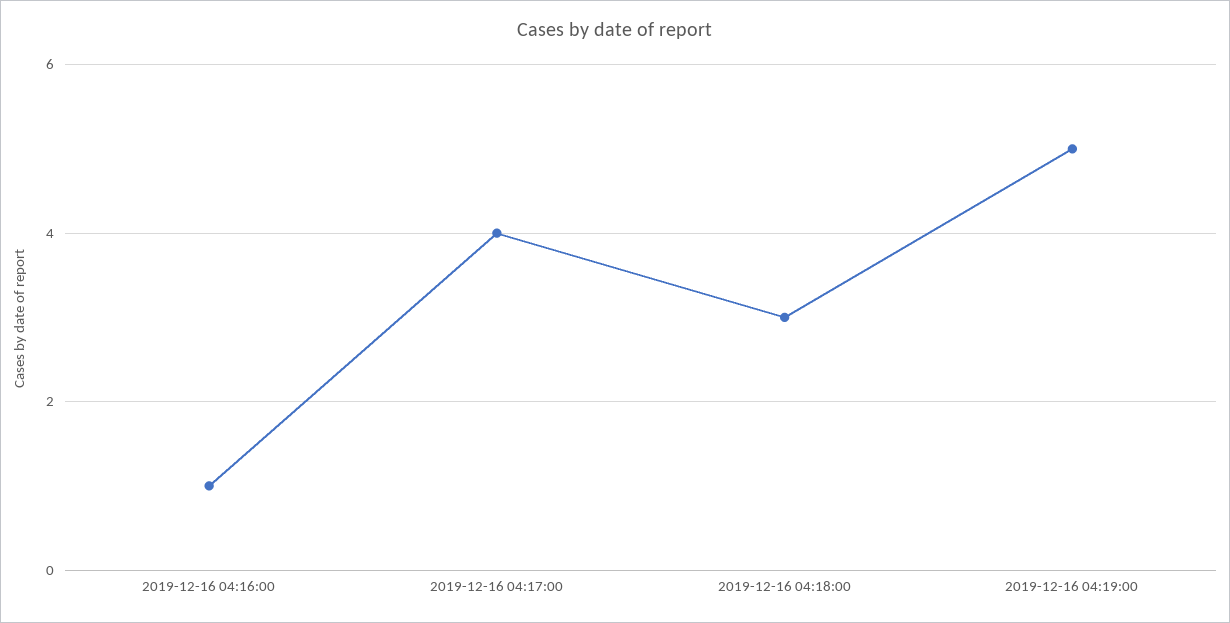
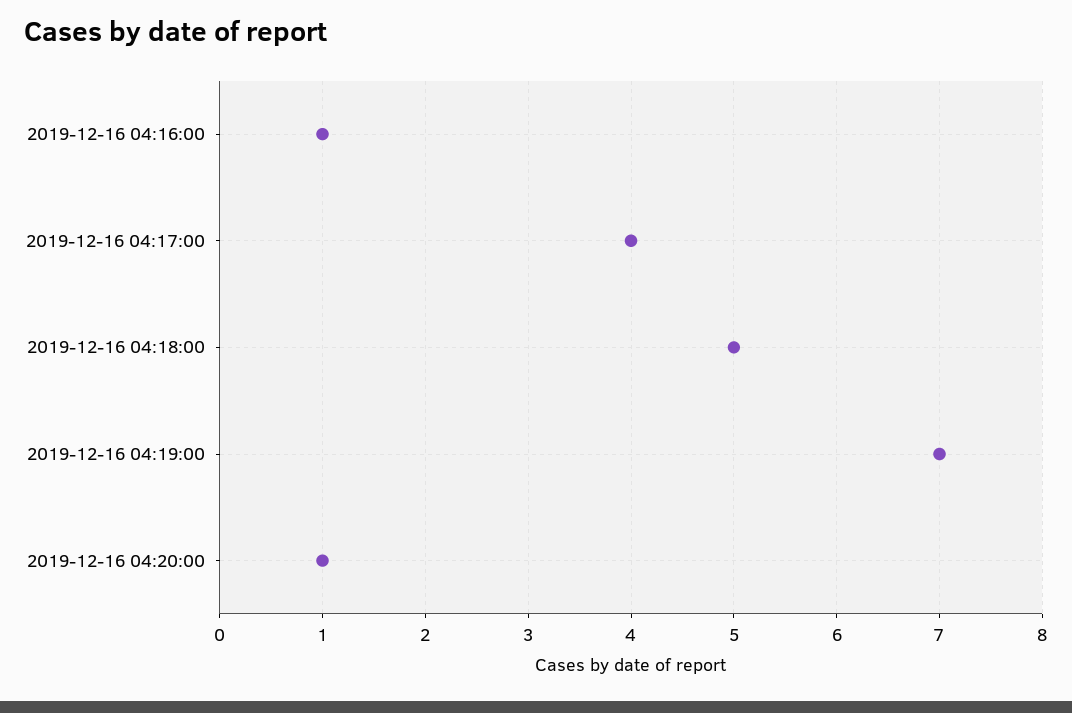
2019-12-16 04:18:00: 3 -> 5
2019-12-16 04:19:00: 5 -> 7
2019-12-16 04:20:00: none -> 1

